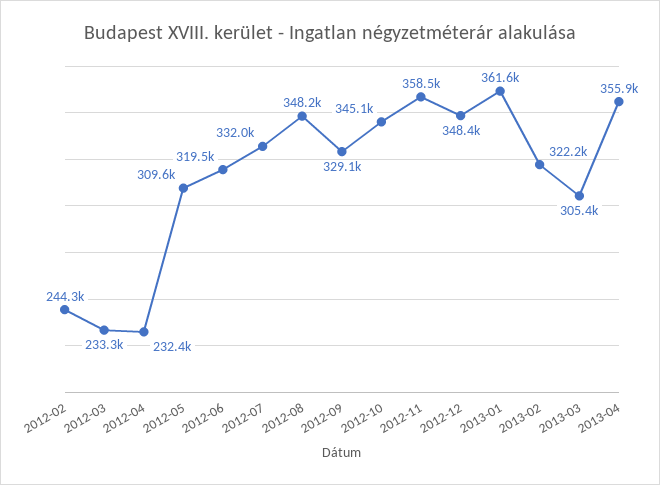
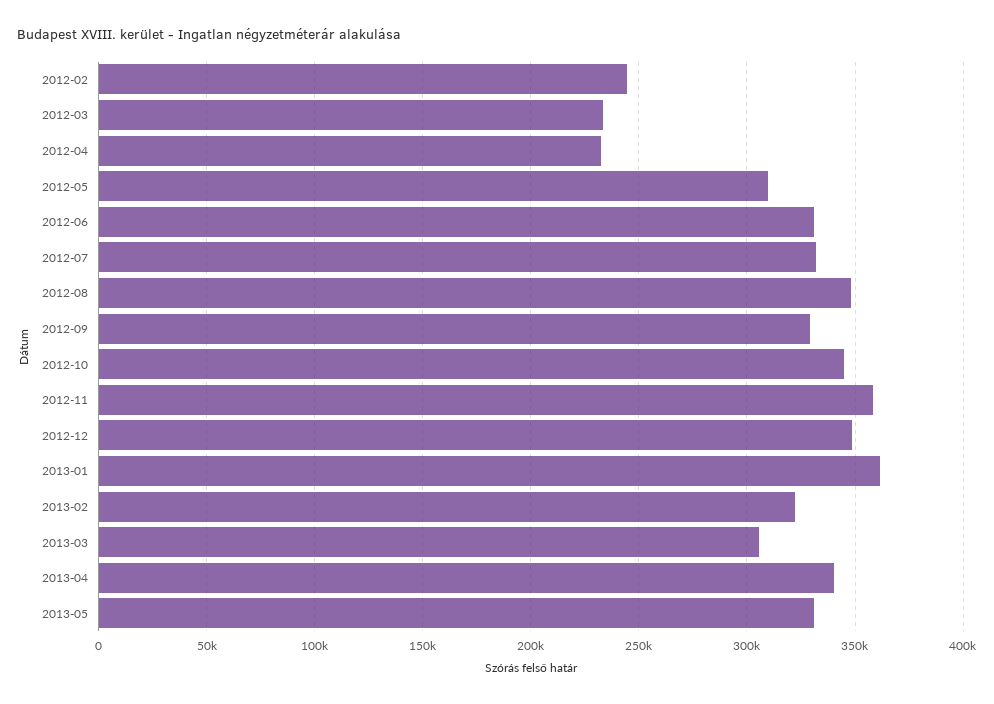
2012-06: 319500 -> 330000
2013-04: 355900 -> 340000
2013-05: none -> 330000

